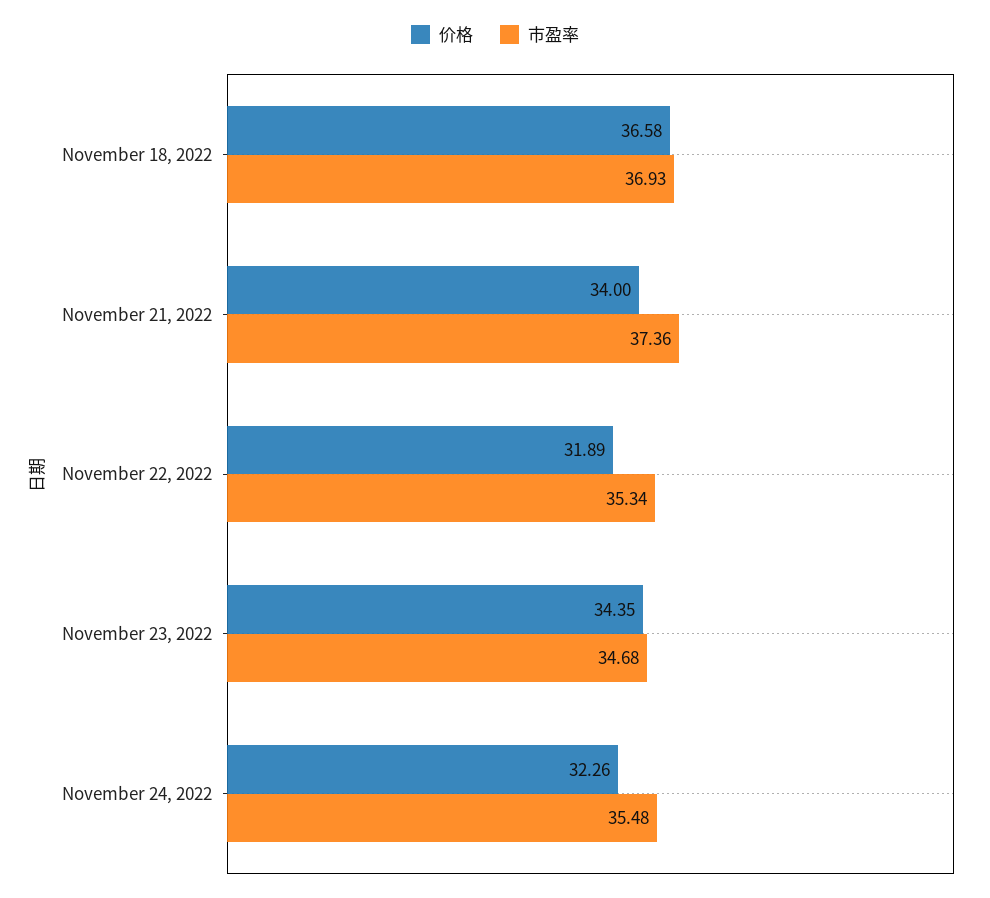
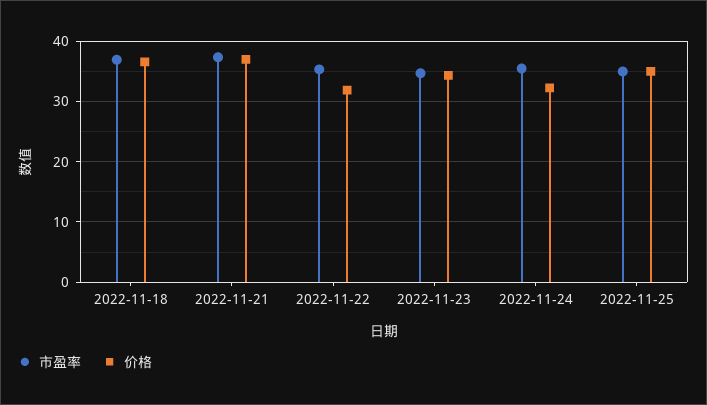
价格, November 21, 2022: 34 -> 37
市盈率, 2022-11-25: none -> 35
价格, 2022-11-25: none -> 35

